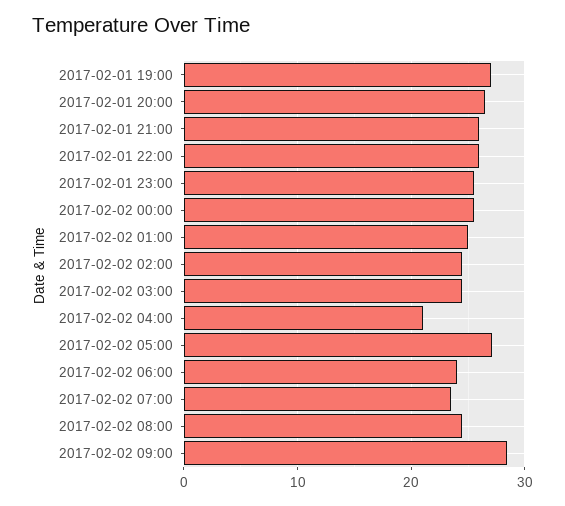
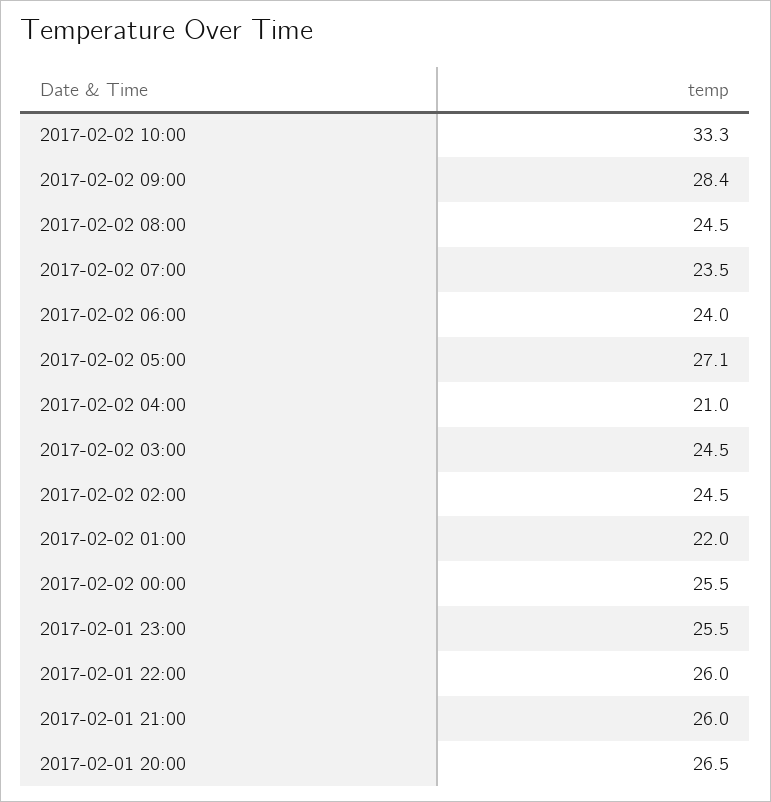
2017-02-01 19:00: 27 -> none
2017-02-02 01:00: 25 -> 22
2017-02-02 10:00: none -> 33.3

